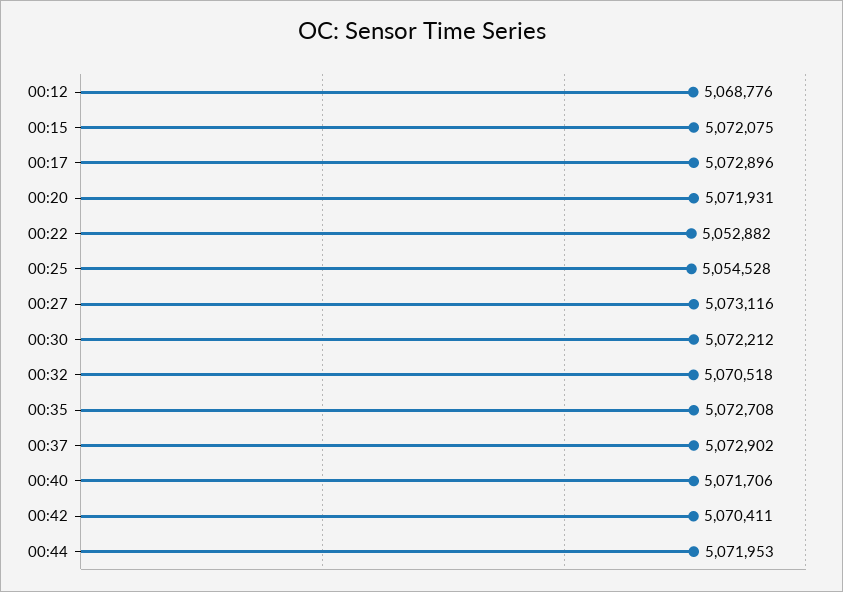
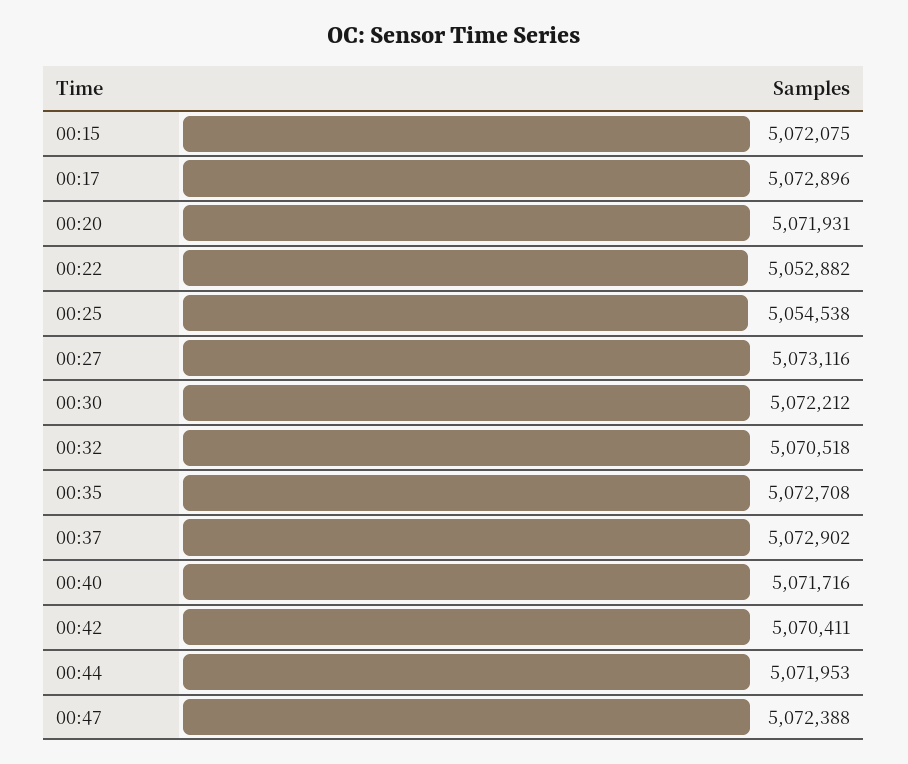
00:12: 5068776 -> none
00:25: 5054528 -> 5054538
00:40: 5071706 -> 5071716
00:47: none -> 5072388

